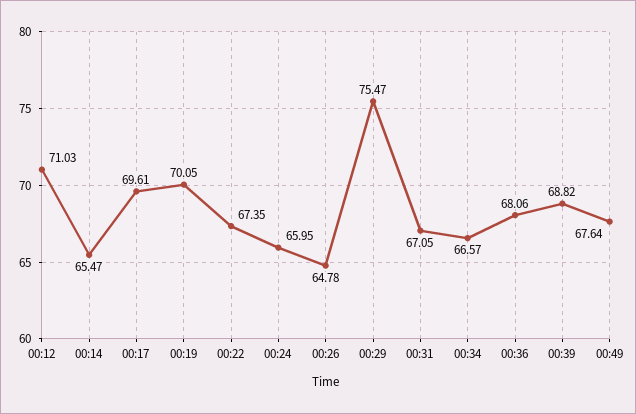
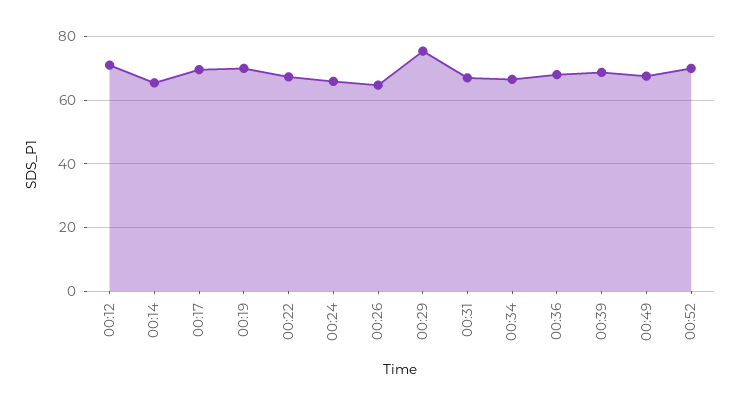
00:52: none -> 70

